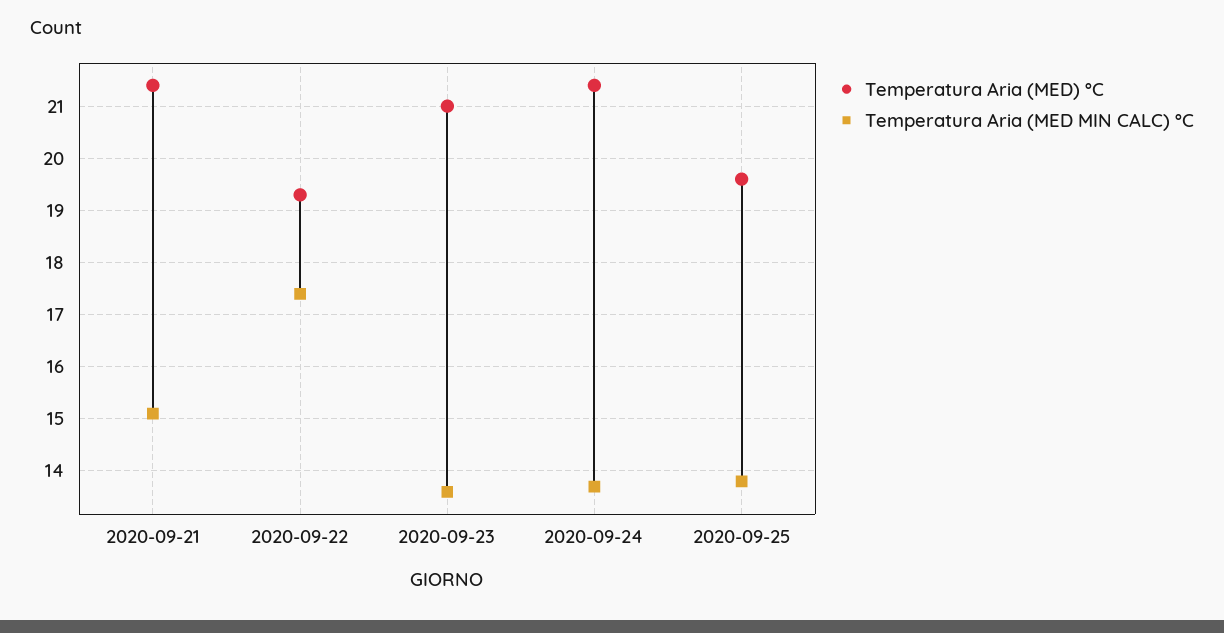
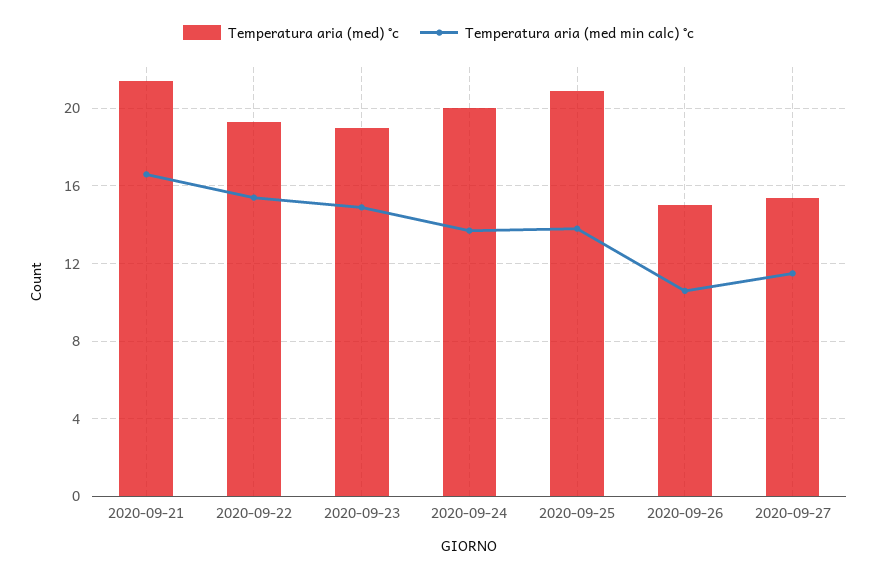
Temperatura Aria (MED MIN CALC) °C, 2020-09-21: 15 -> 16.5
Temperatura Aria (MED MIN CALC) °C, 2020-09-22: 17.5 -> 15.5
Temperatura Aria (MED) °C, 2020-09-23: 21 -> 19
Temperatura Aria (MED MIN CALC) °C, 2020-09-23: 13.5 -> 15
Temperatura Aria (MED) °C, 2020-09-24: 21.5 -> 20
Temperatura Aria (MED) °C, 2020-09-25: 19.5 -> 21
Temperatura Aria (MED) °C, 2020-09-26: none -> 15
Temperatura Aria (MED MIN CALC) °C, 2020-09-26: none -> 10.5
Temperatura Aria (MED) °C, 2020-09-27: none -> 15.5
Temperatura Aria (MED MIN CALC) °C, 2020-09-27: none -> 11.5

